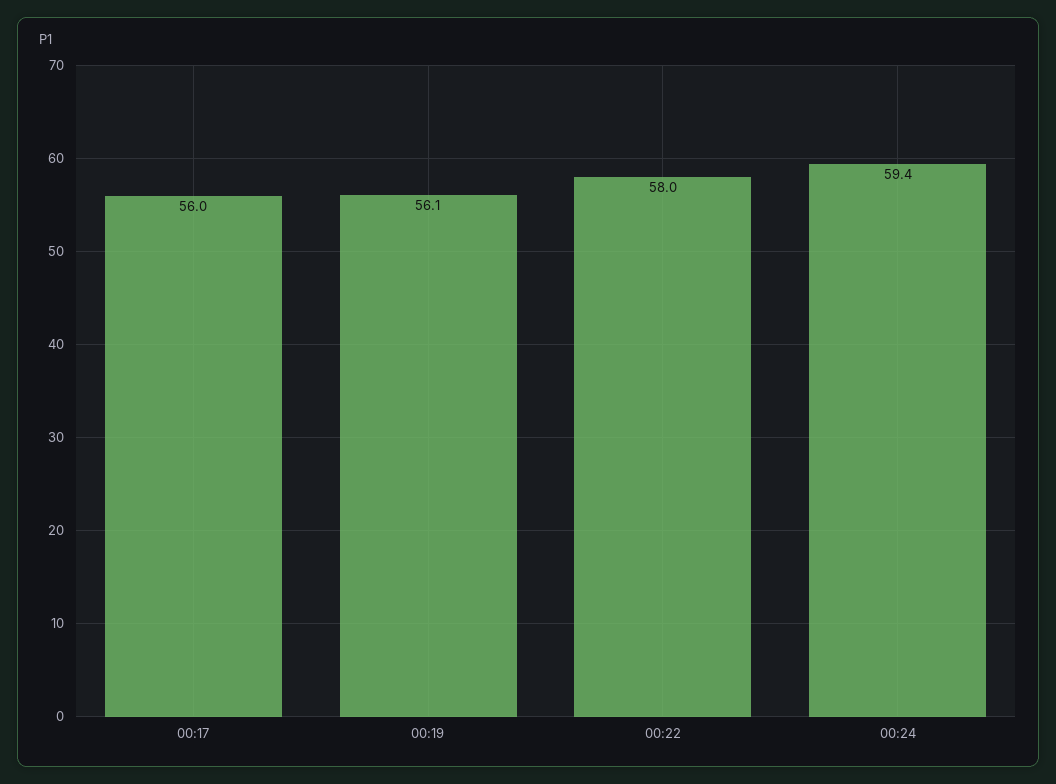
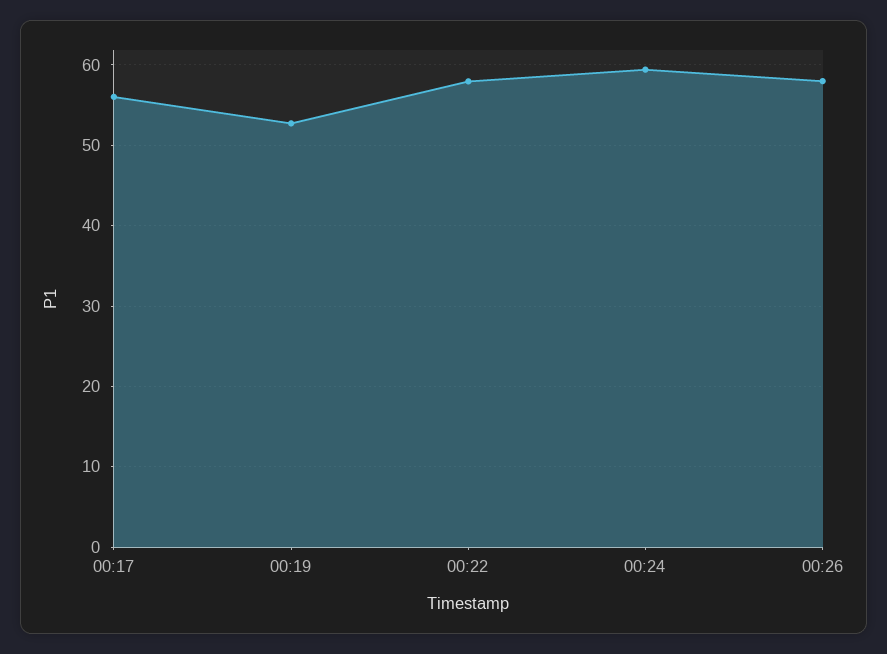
00:19: 56.1 -> 53
00:26: none -> 58

